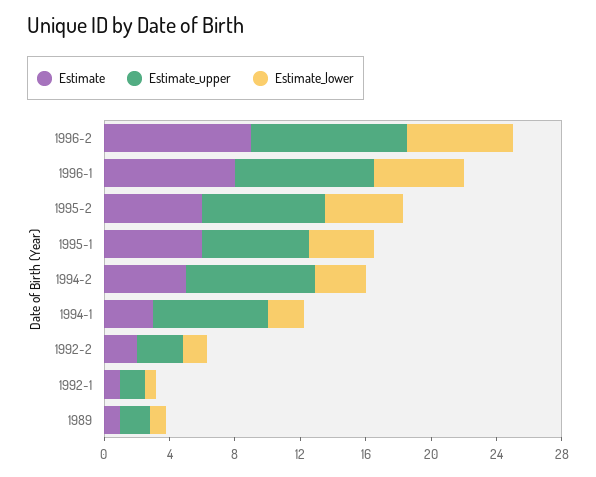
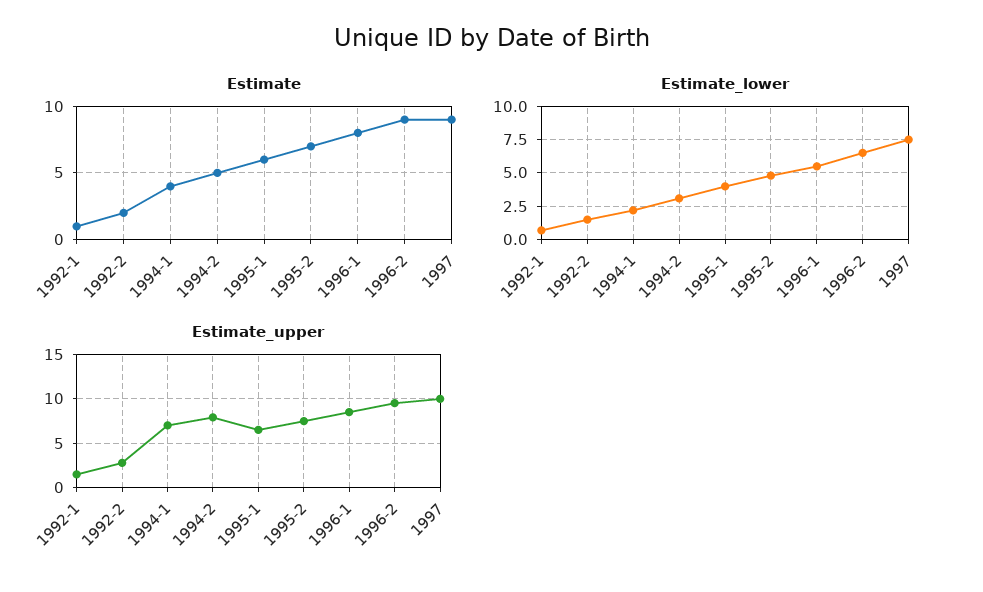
Estimate, 1995-2: 6 -> 7
Estimate, 1994-1: 3 -> 4
Estimate, 1989: 1 -> none
Estimate_upper, 1989: 2 -> none
Estimate_lower, 1989: 1 -> none
Estimate, 1997: none -> 9
Estimate_lower, 1997: none -> 7.5
Estimate_upper, 1997: none -> 10

